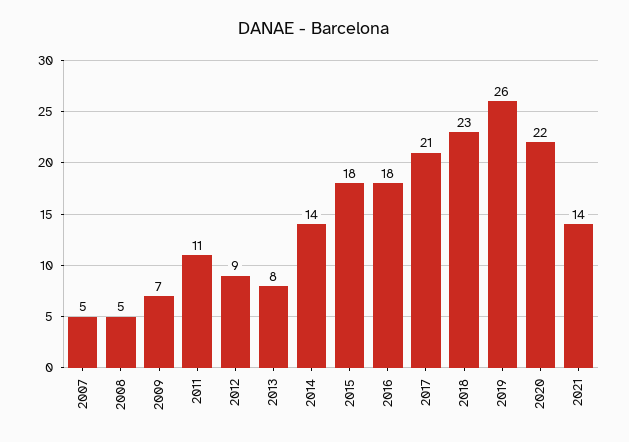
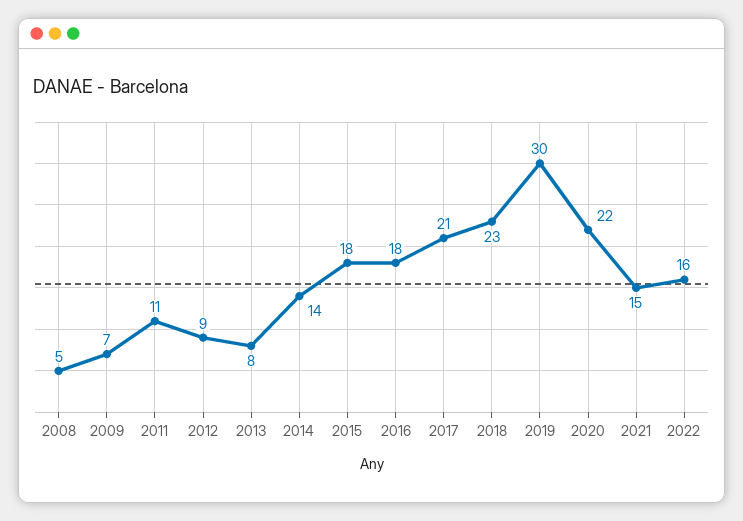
2007: 5 -> none
2019: 26 -> 30
2021: 14 -> 15
2022: none -> 16

